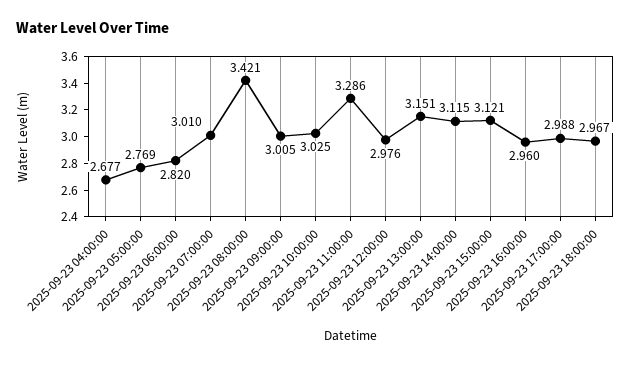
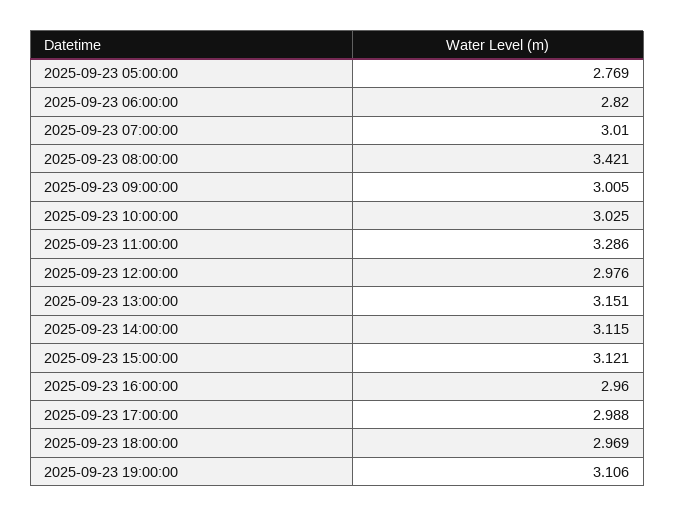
2025-09-23 04:00:00: 2.677 -> none
2025-09-23 18:00:00: 2.967 -> 2.969
2025-09-23 19:00:00: none -> 3.106

